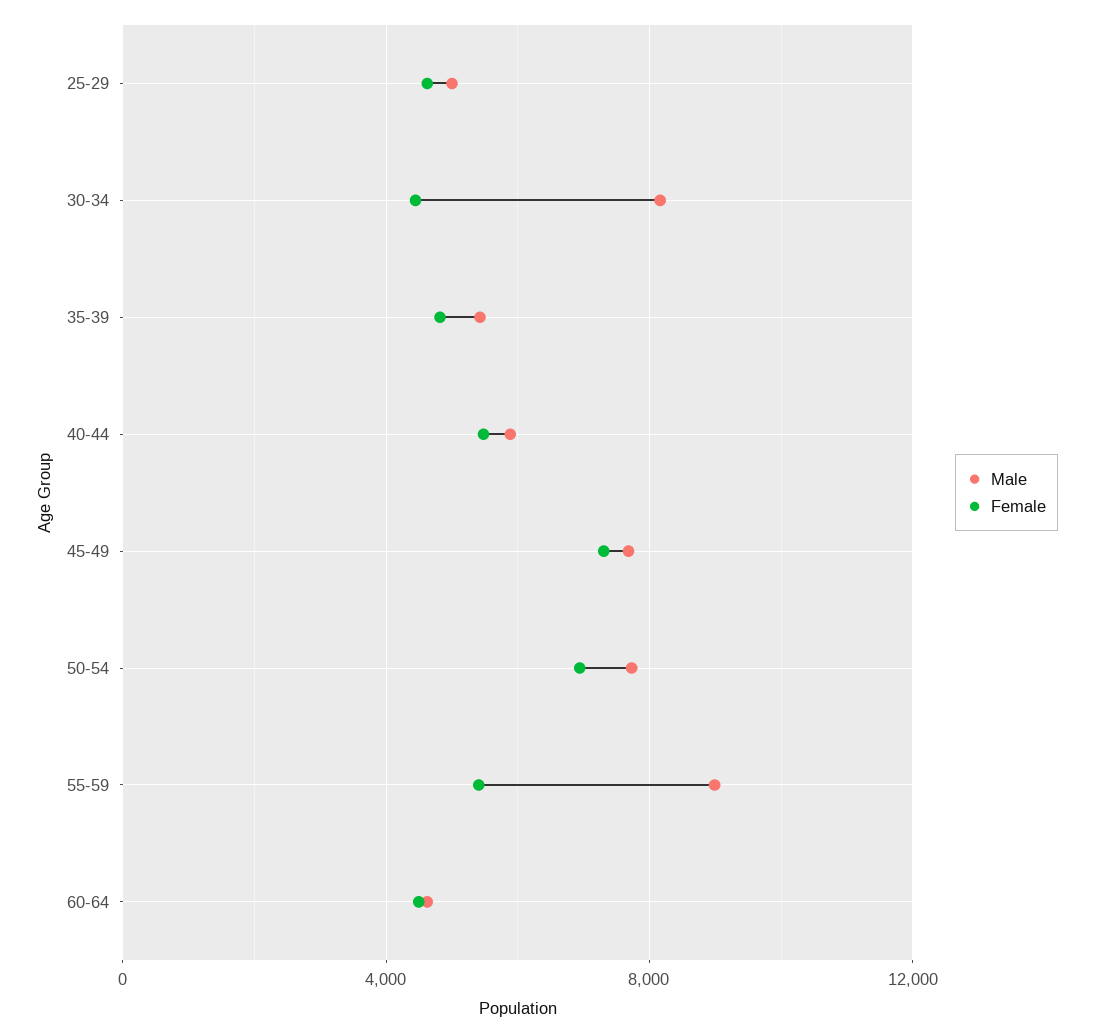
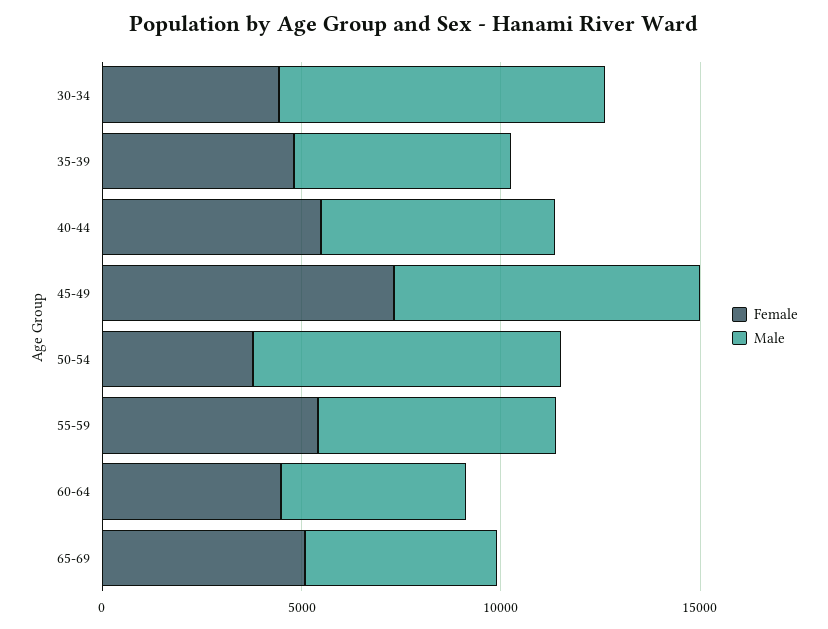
Male, 25-29: 5000 -> none
Female, 25-29: 4500 -> none
Female, 50-54: 7000 -> 4000
Male, 55-59: 9000 -> 6000
Female, 65-69: none -> 5000
Male, 65-69: none -> 5000

